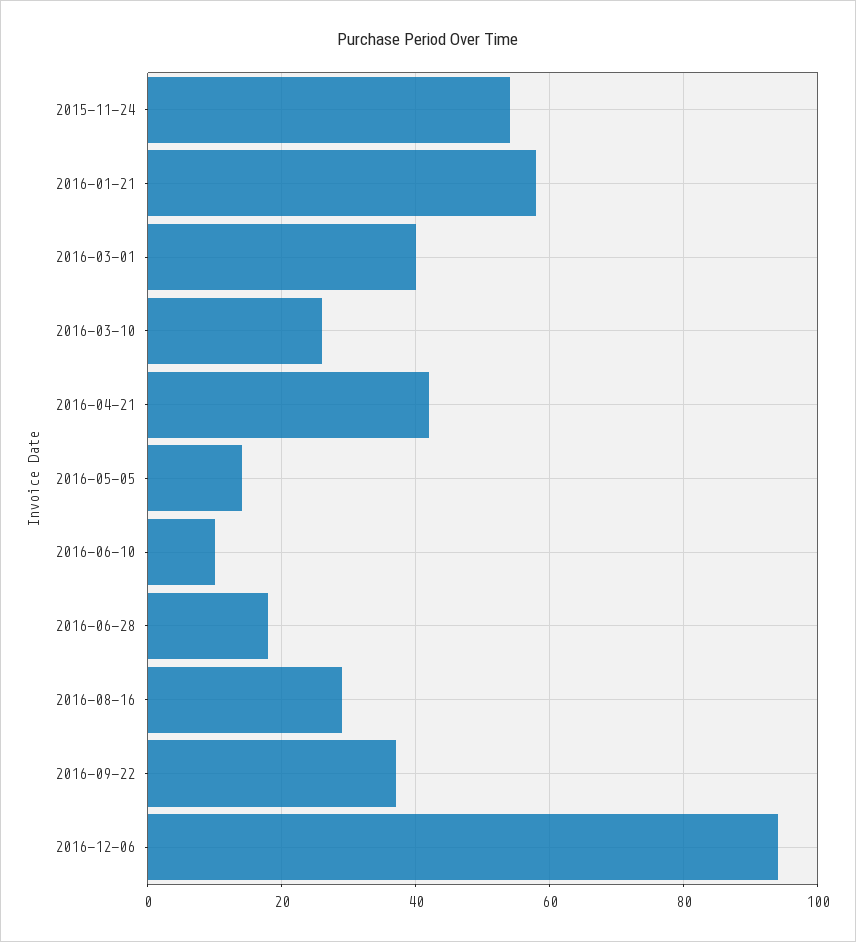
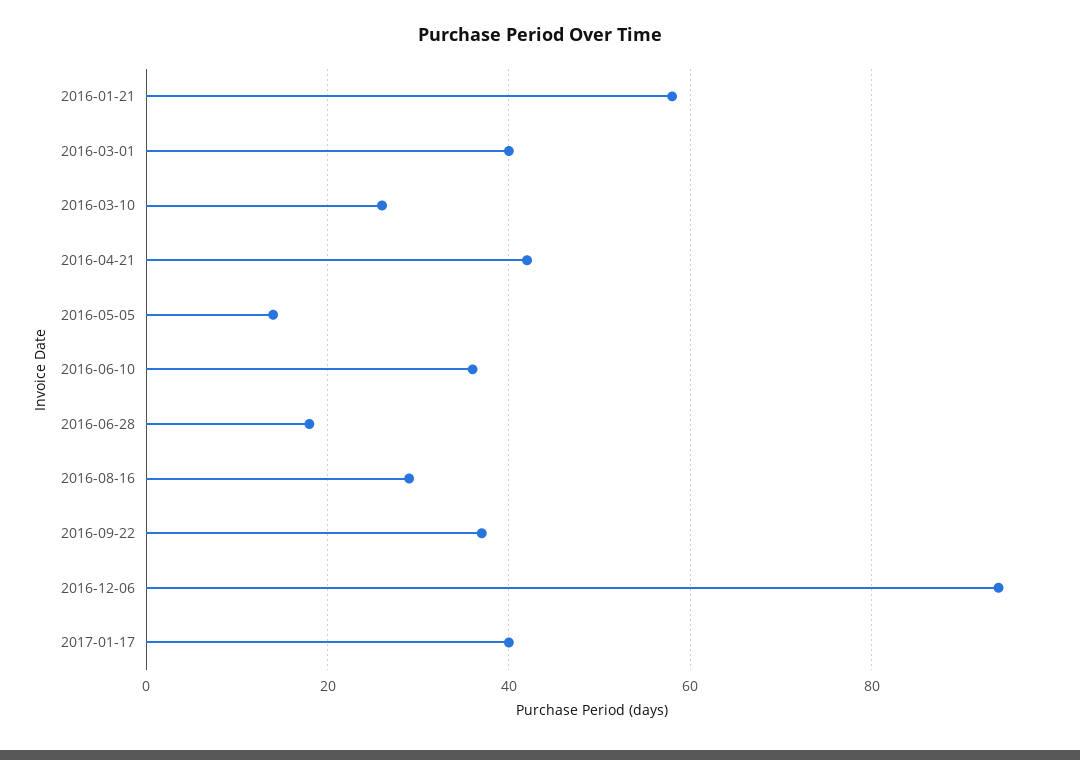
2015-11-24: 55 -> none
2016-06-10: 10 -> 35
2017-01-17: none -> 40

